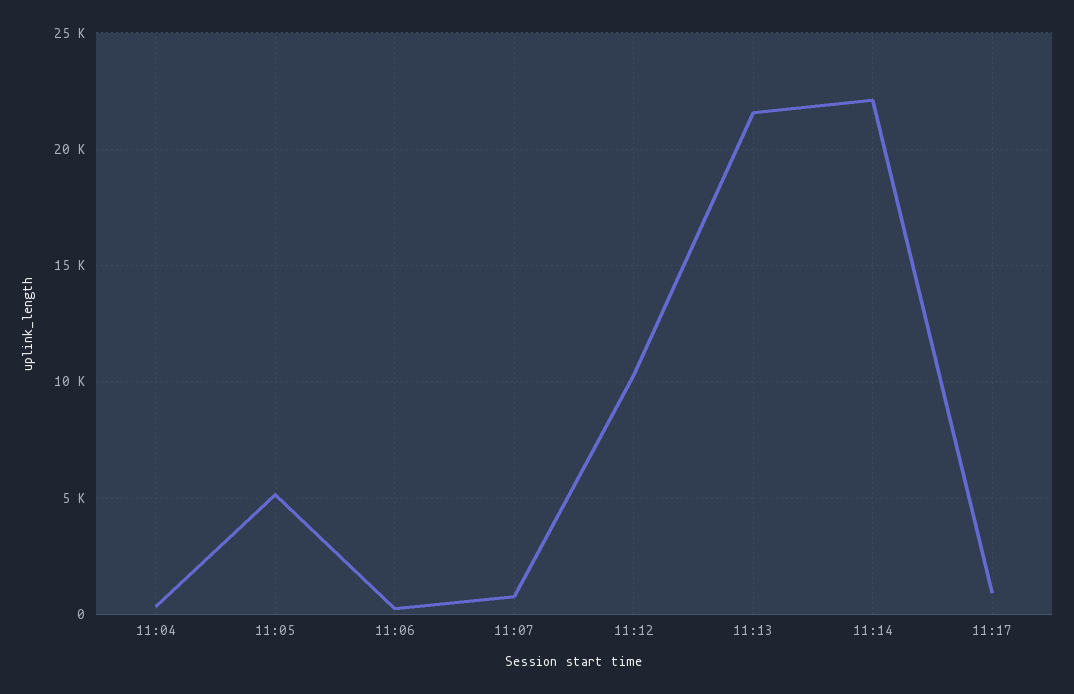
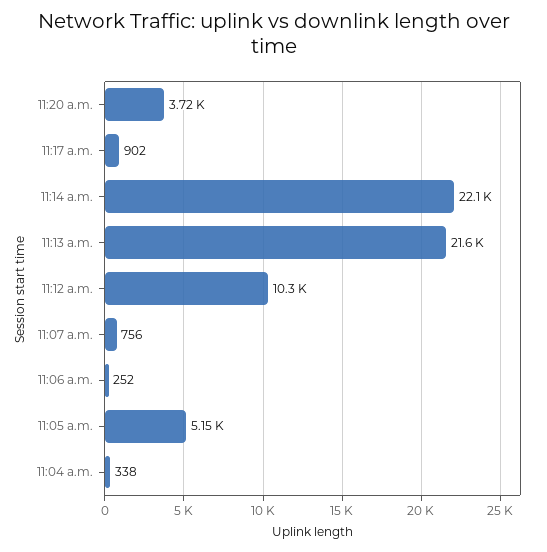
11:20 a.m.: none -> 3720

